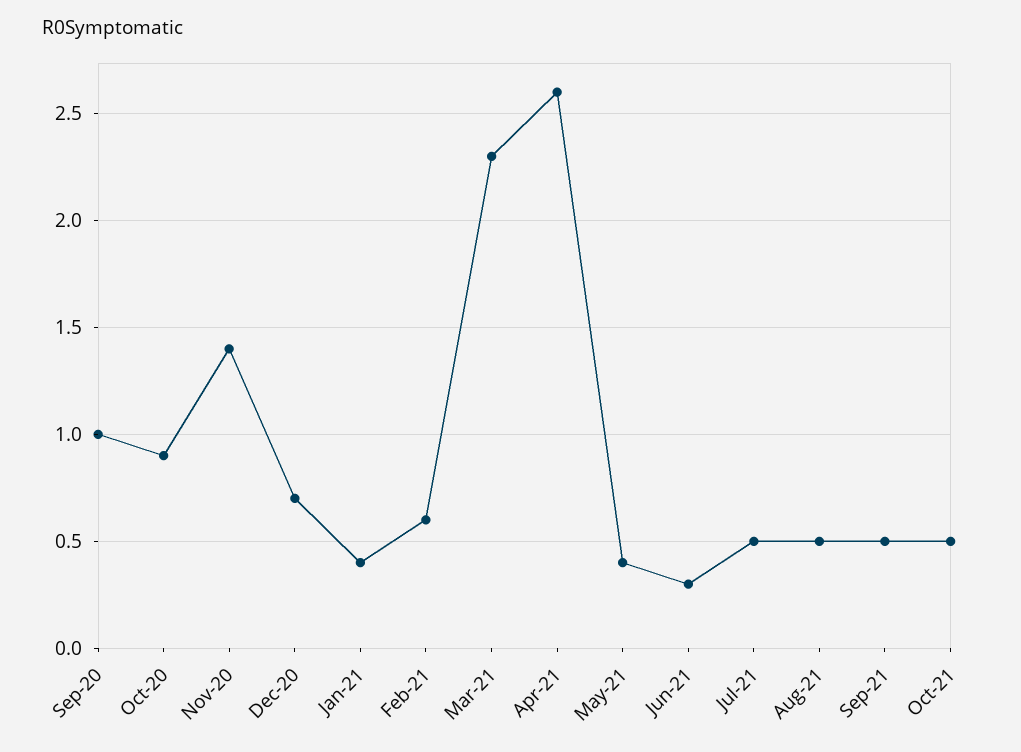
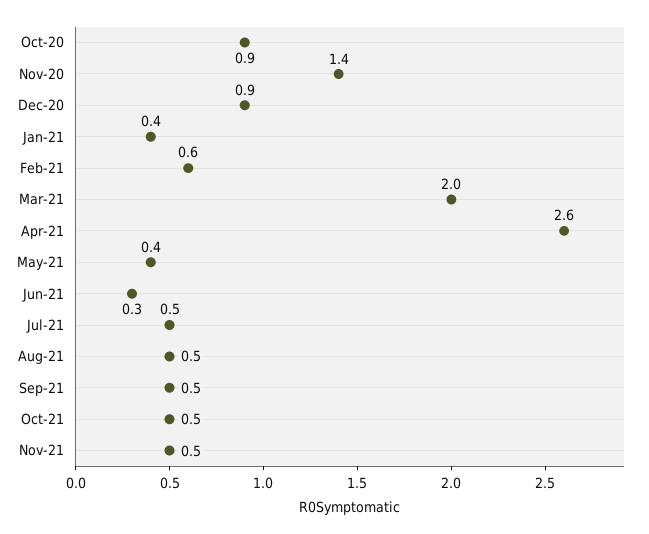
Sep-20: 1 -> none
Dec-20: 0.7 -> 0.9
Mar-21: 2.3 -> 2
Nov-21: none -> 0.5

